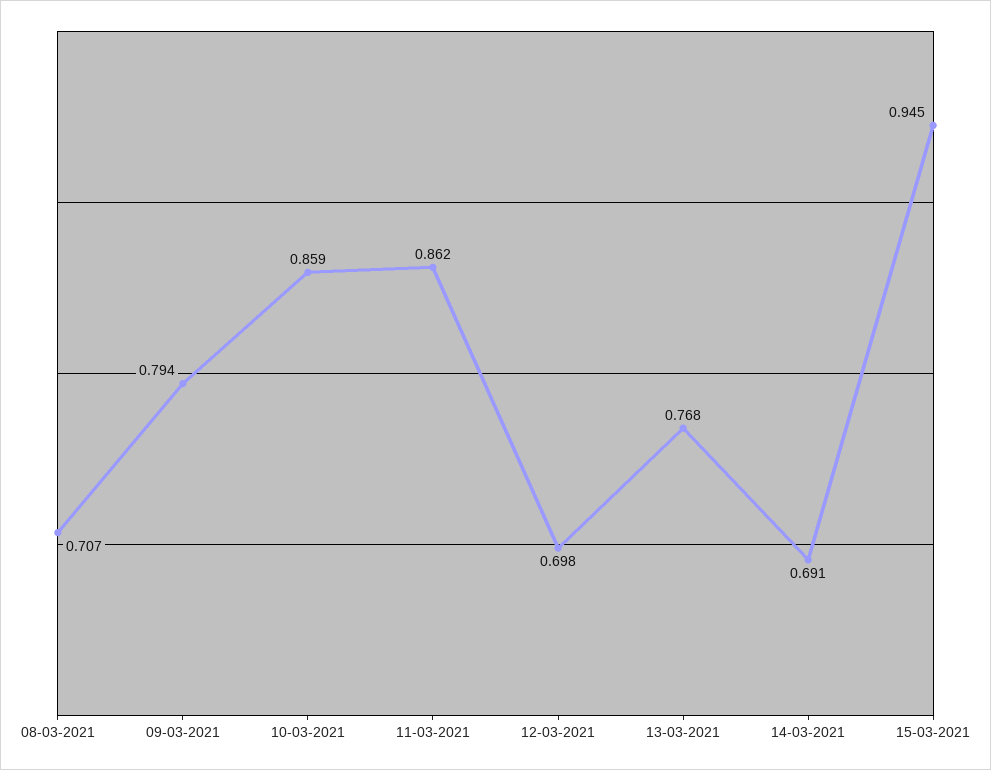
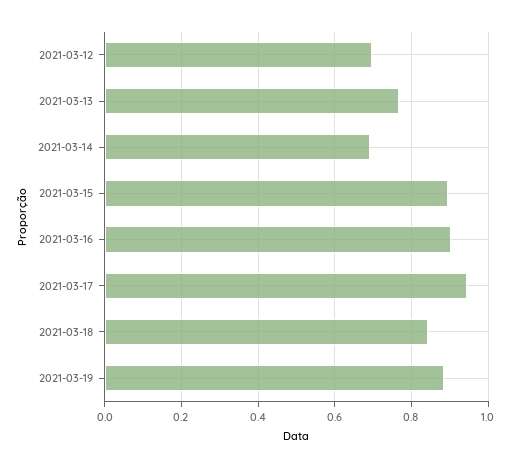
08-03-2021: 0.707 -> none
09-03-2021: 0.794 -> none
10-03-2021: 0.859 -> none
11-03-2021: 0.862 -> none
15-03-2021: 0.945 -> 0.9
2021-03-16: none -> 0.9
2021-03-17: none -> 0.94
2021-03-18: none -> 0.84
2021-03-19: none -> 0.88

